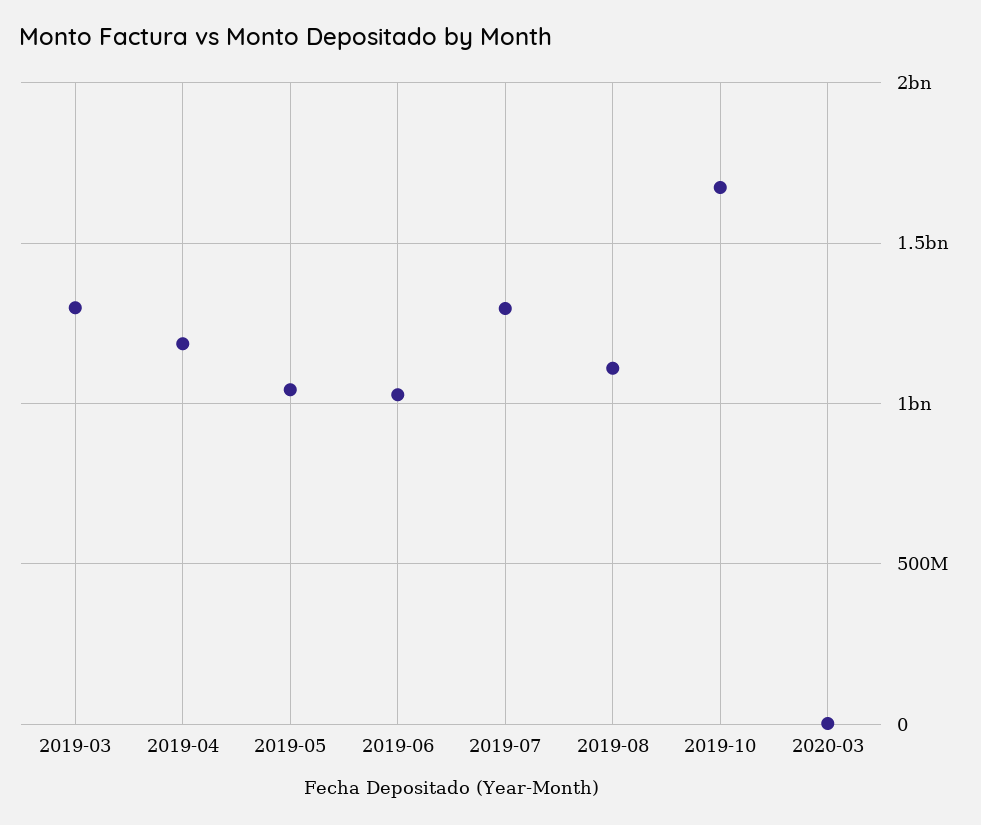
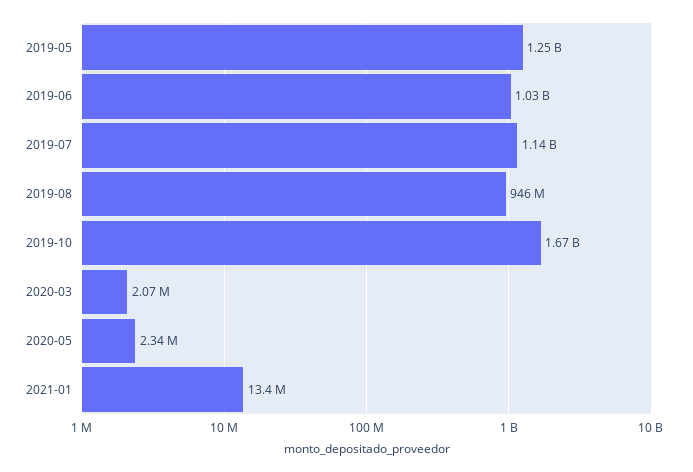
2019-03: 1300000000 -> none
2019-04: 1200000000 -> none
2019-05: 1050000000 -> 1250000000
2019-07: 1300000000 -> 1140000000
2019-08: 1100000000 -> 946000000
2020-05: none -> 2340000
2021-01: none -> 13400000

